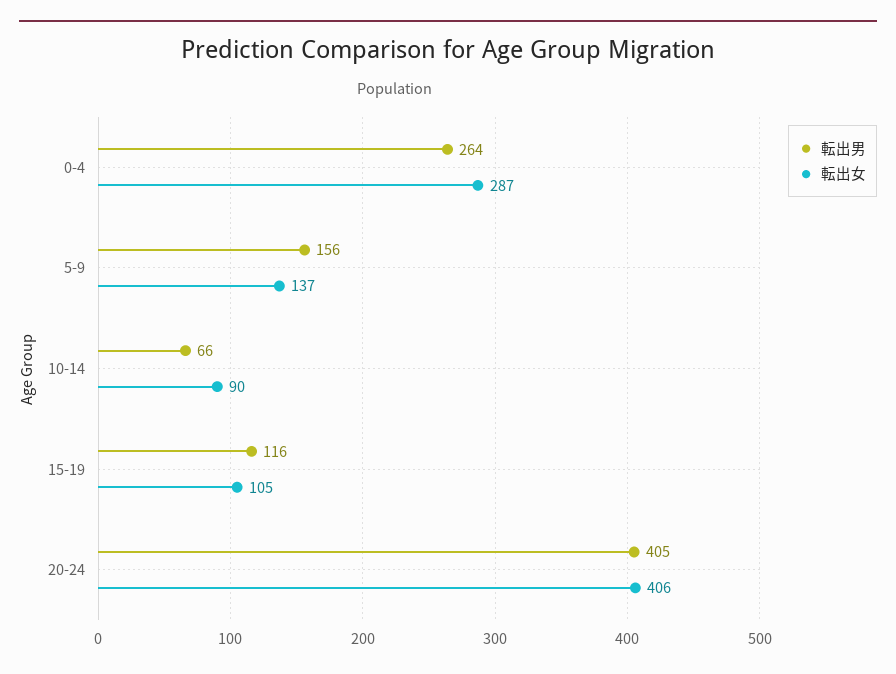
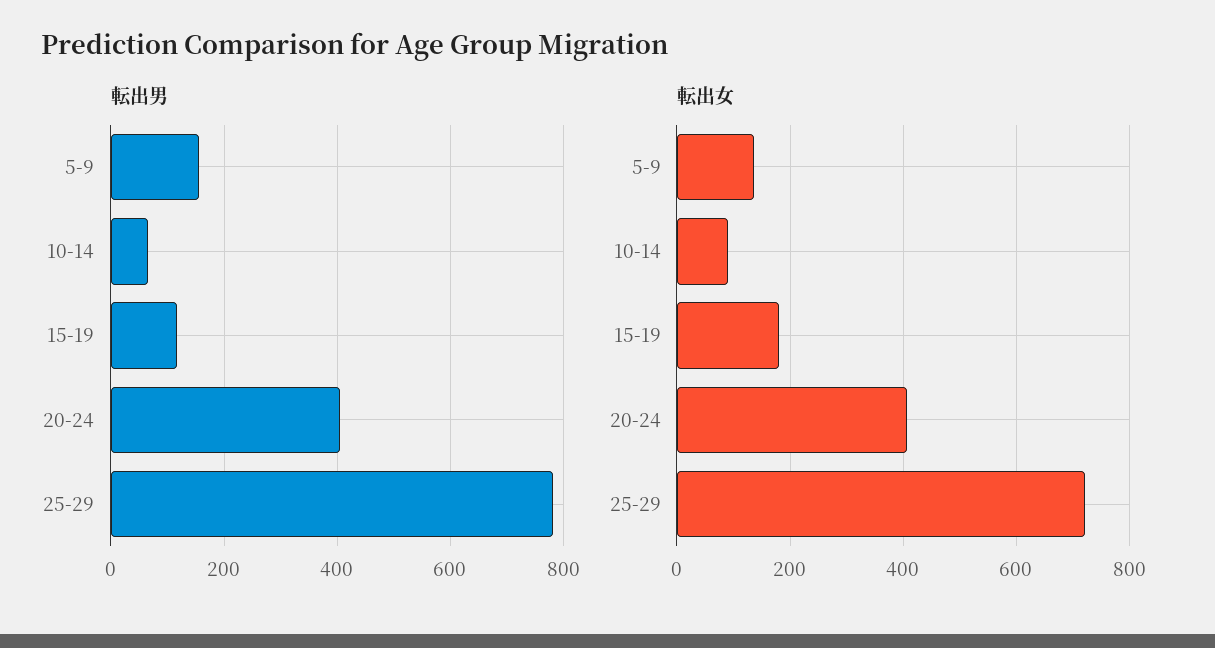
転出男, 0-4: 264 -> none
転出女, 0-4: 287 -> none
転出女, 15-19: 105 -> 180
転出男, 25-29: none -> 780
転出女, 25-29: none -> 720

